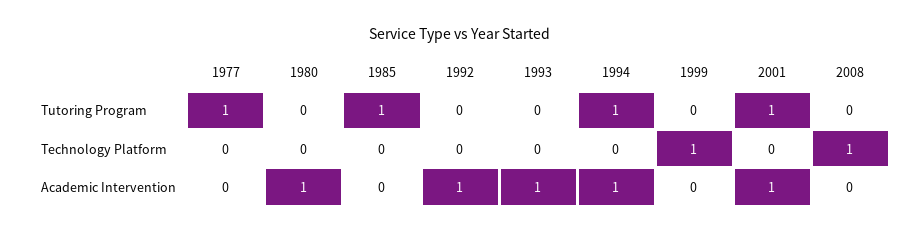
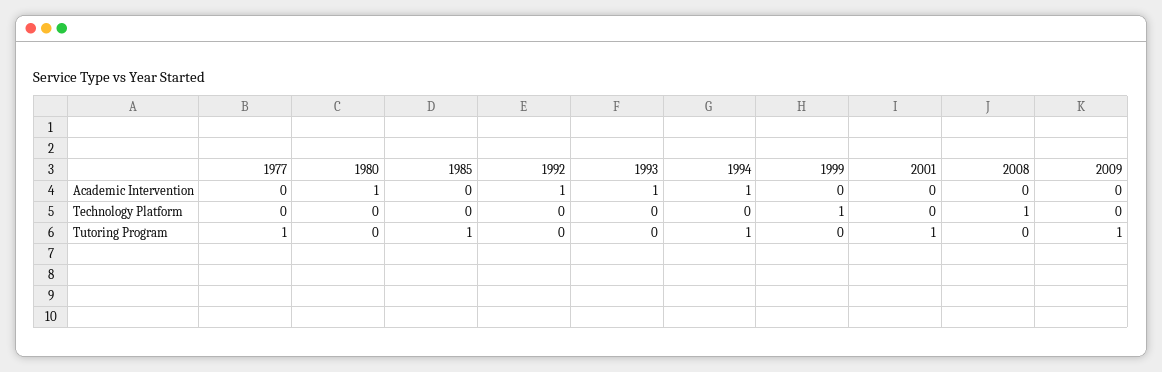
2001, Academic Intervention: 1 -> 0
2009, Academic Intervention: none -> 0
2009, Technology Platform: none -> 0
2009, Tutoring Program: none -> 1

